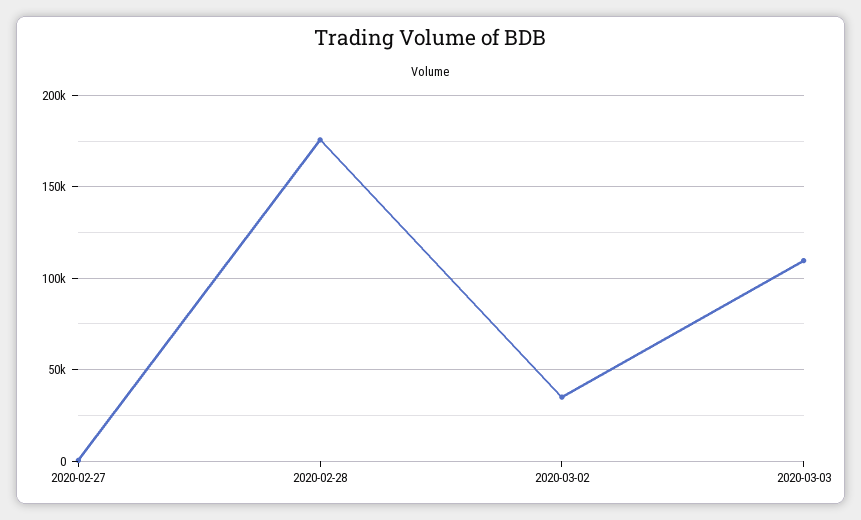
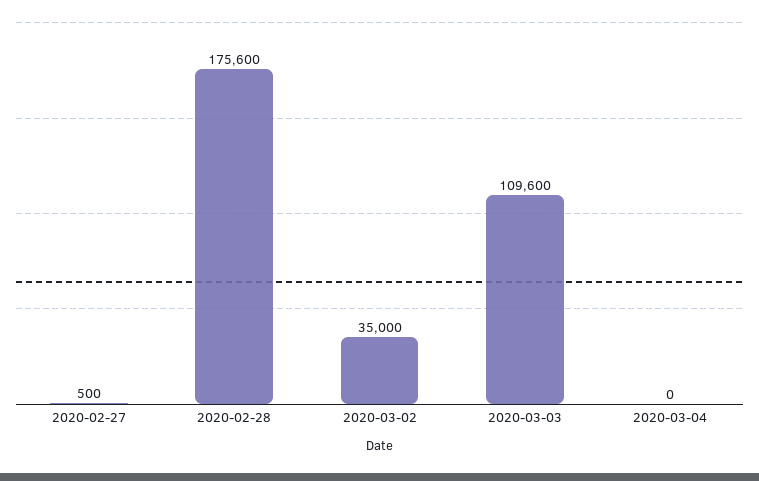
2020-03-04: none -> 0

